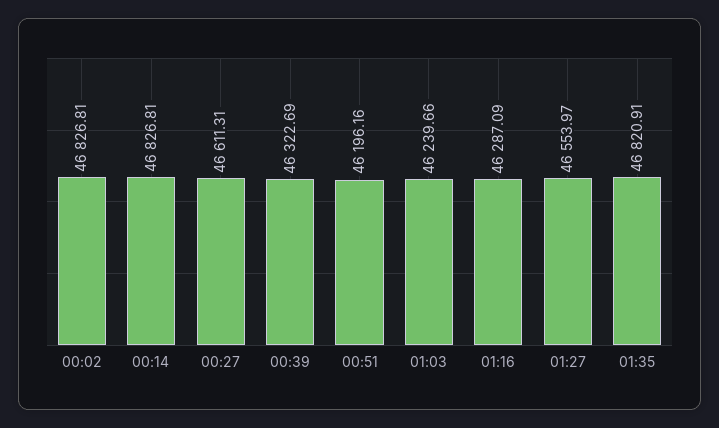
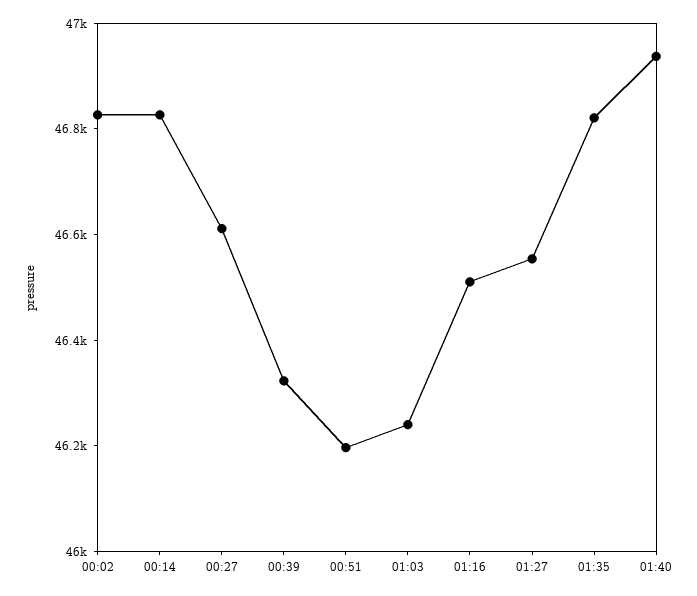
01:16: 46287.09 -> 46500
01:40: none -> 46950

